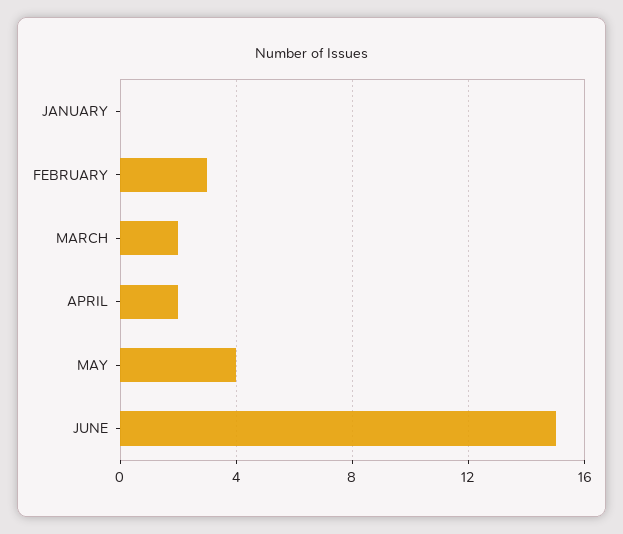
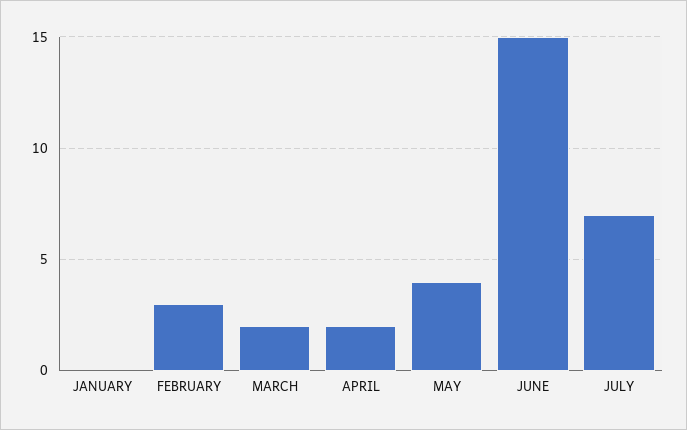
JULY: none -> 7

